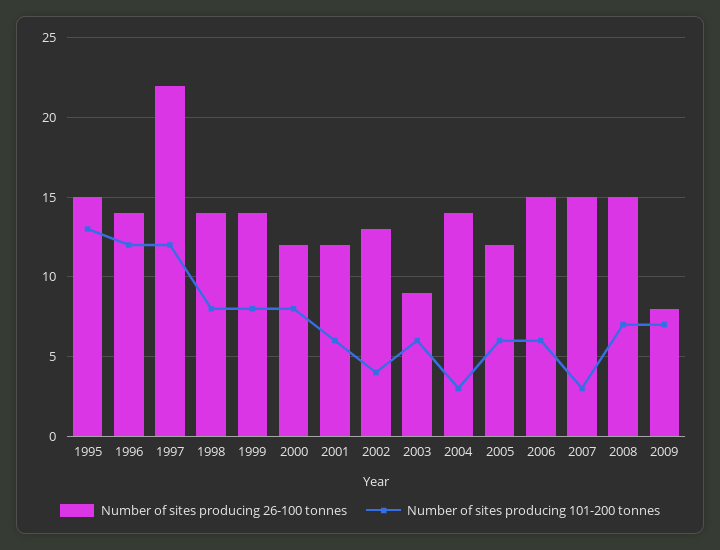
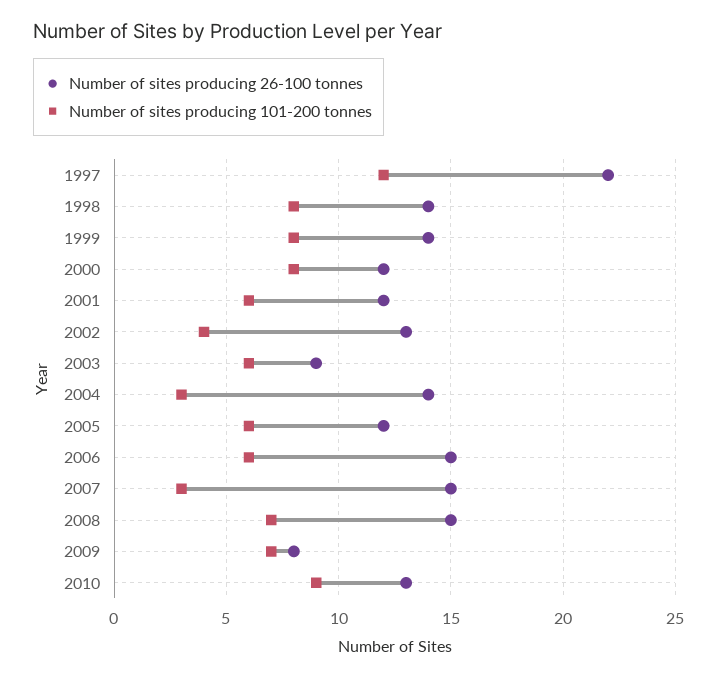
Number of sites producing 26-100 tonnes, 1995: 15 -> none
Number of sites producing 101-200 tonnes, 1995: 13 -> none
Number of sites producing 26-100 tonnes, 1996: 14 -> none
Number of sites producing 101-200 tonnes, 1996: 12 -> none
Number of sites producing 26-100 tonnes, 2010: none -> 13
Number of sites producing 101-200 tonnes, 2010: none -> 9

